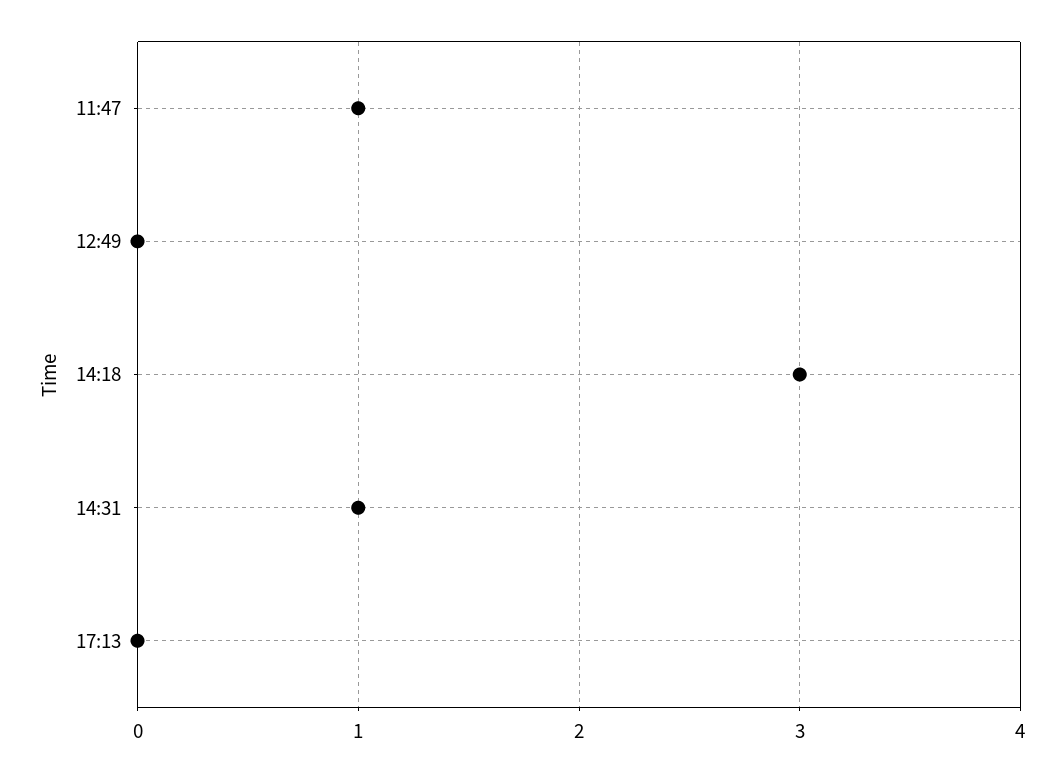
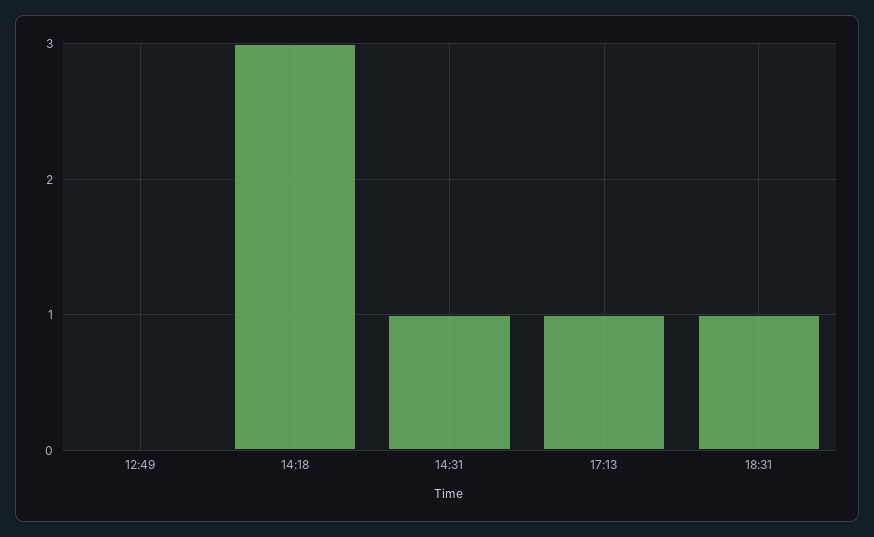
11:47: 1 -> none
17:13: 0 -> 1
18:31: none -> 1

